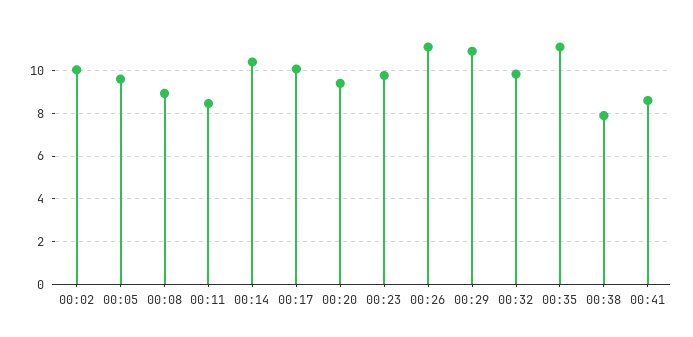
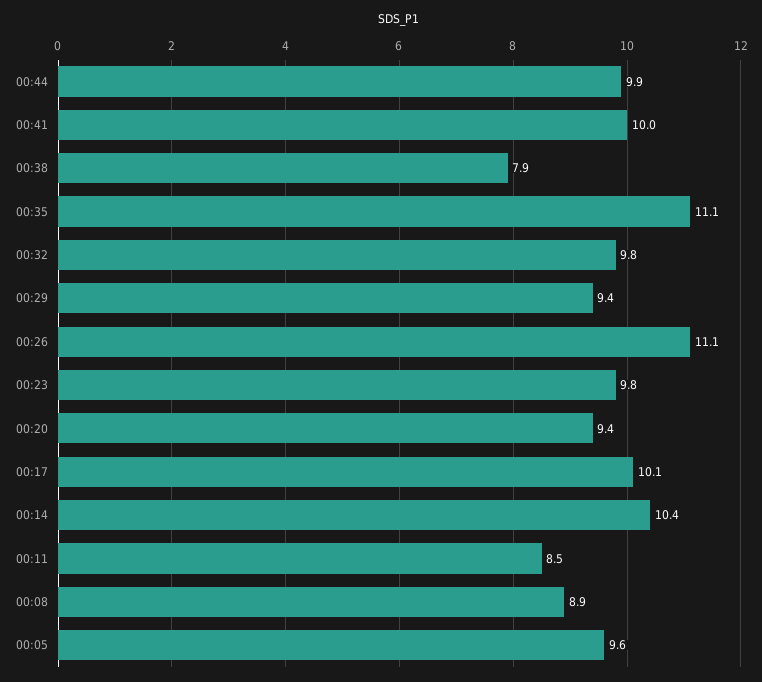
00:02: 10 -> none
00:29: 11 -> 9.4
00:41: 8.5 -> 10
00:44: none -> 9.9

